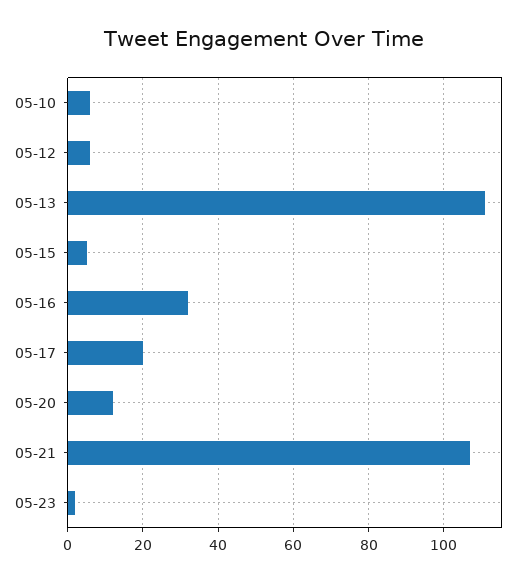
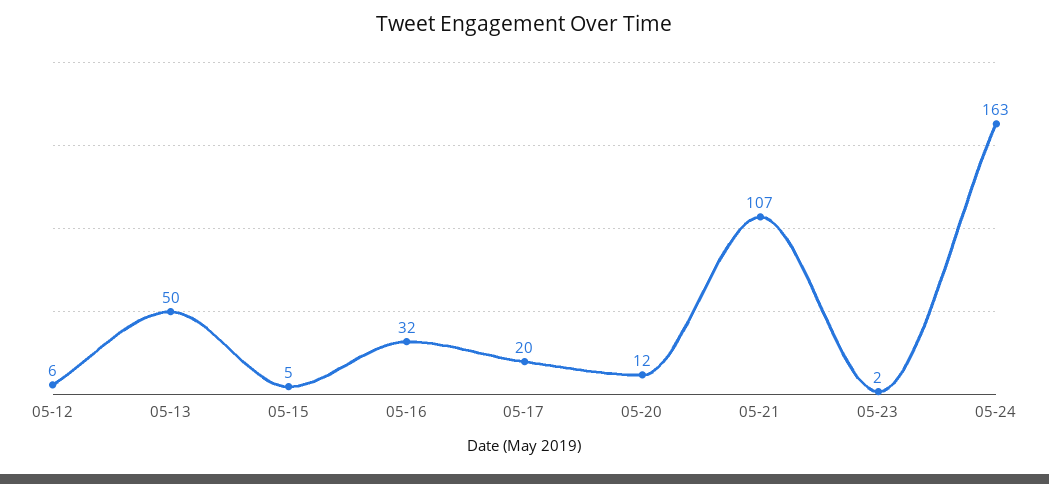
05-10: 5 -> none
05-13: 110 -> 50
05-24: none -> 163

